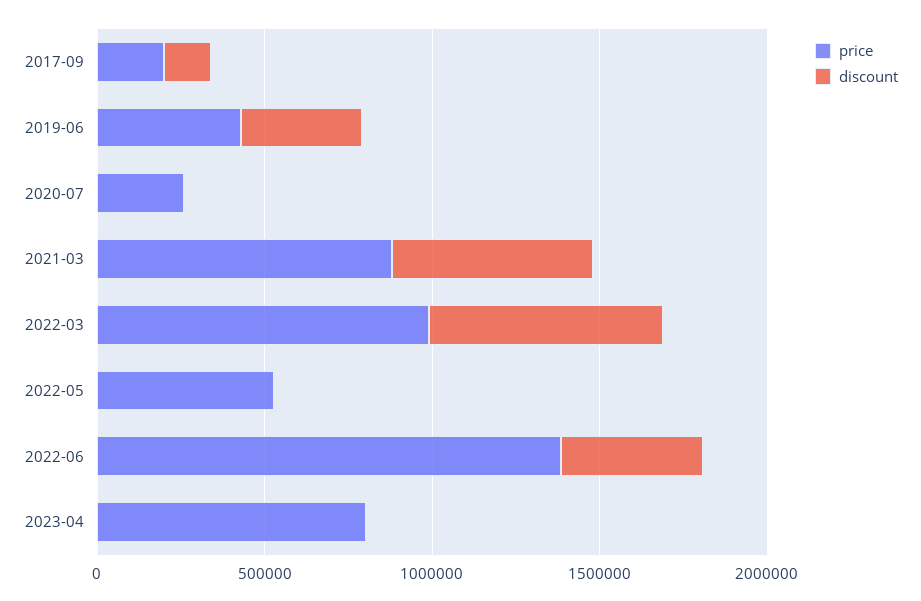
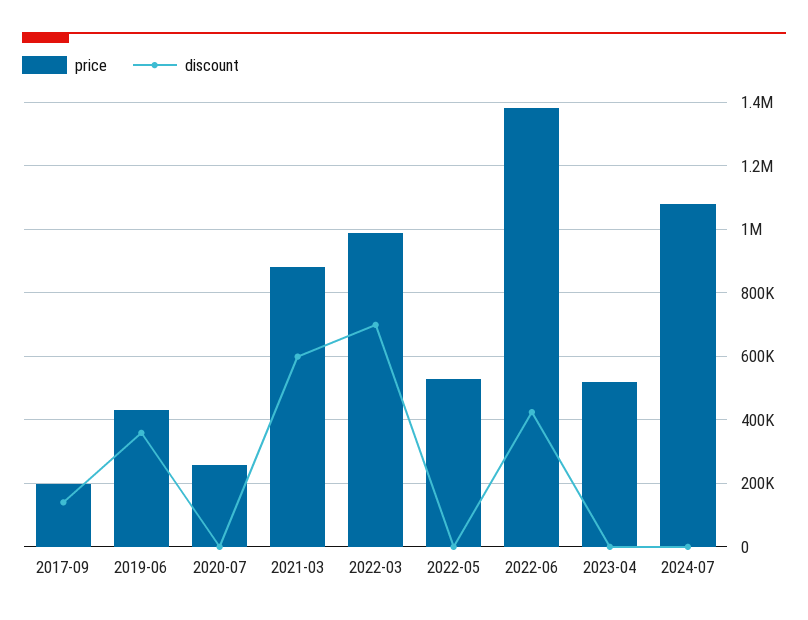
price, 2023-04: 800000 -> 520000
price, 2024-07: none -> 1080000
discount, 2024-07: none -> 0

